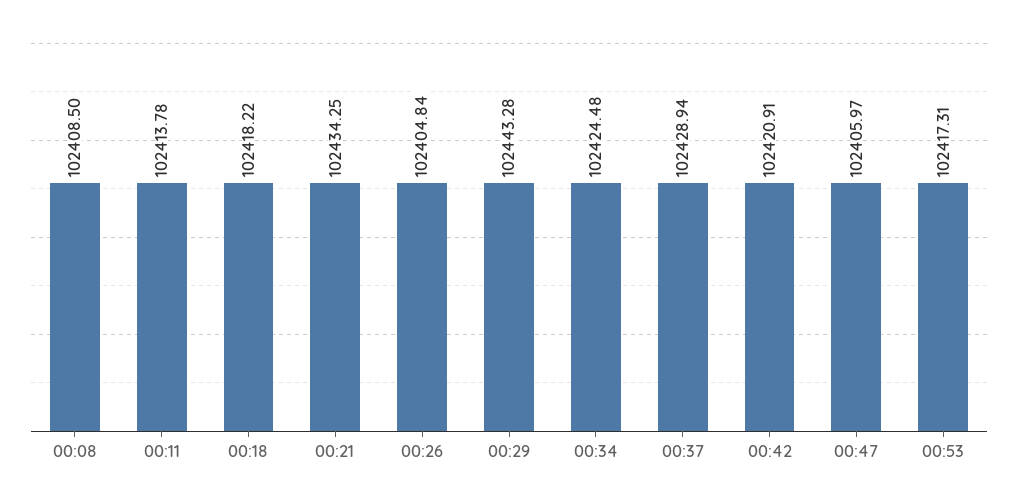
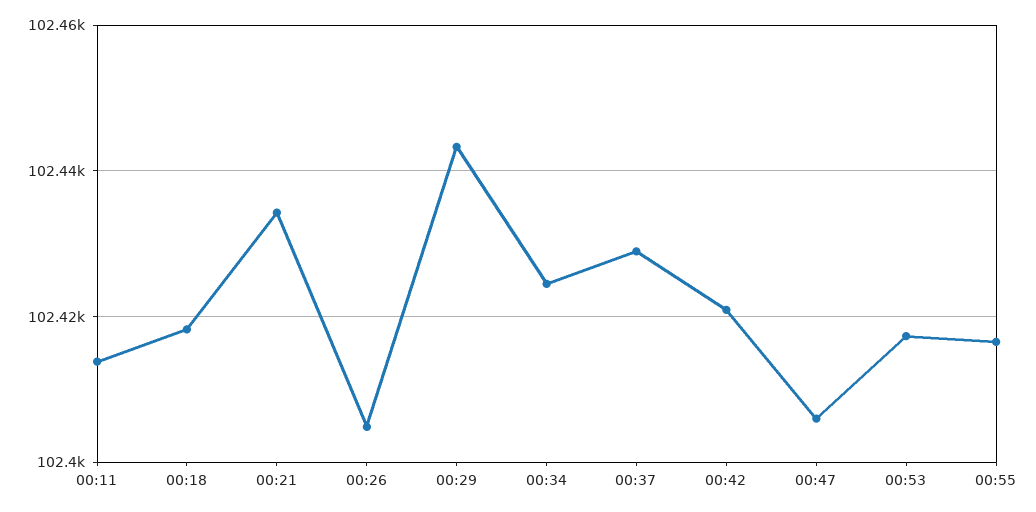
00:08: 102408.5 -> none
00:55: none -> 102416

